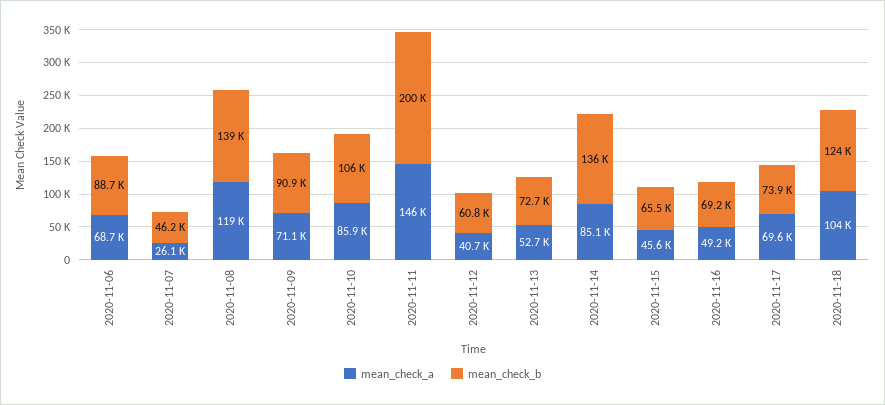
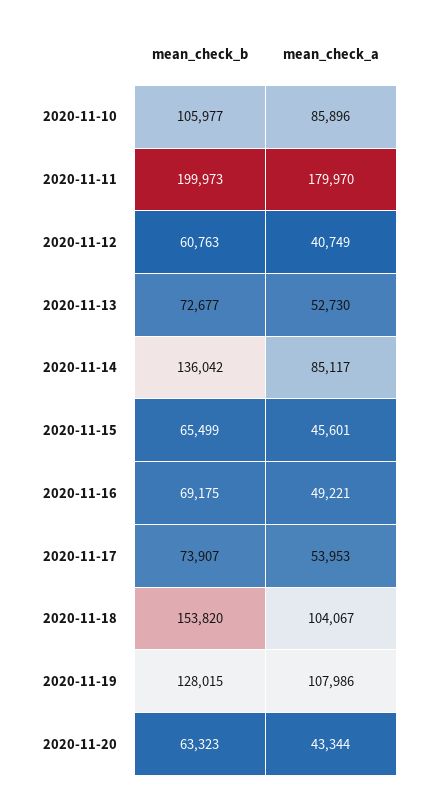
mean_check_a, 2020-11-06: 68700 -> none
mean_check_b, 2020-11-06: 88700 -> none
mean_check_a, 2020-11-07: 26100 -> none
mean_check_b, 2020-11-07: 46200 -> none
mean_check_a, 2020-11-08: 119000 -> none
mean_check_b, 2020-11-08: 139000 -> none
mean_check_a, 2020-11-09: 71100 -> none
mean_check_b, 2020-11-09: 90900 -> none
mean_check_a, 2020-11-11: 146000 -> 179970
mean_check_a, 2020-11-17: 69600 -> 53953
mean_check_b, 2020-11-18: 124000 -> 153820
mean_check_b, 2020-11-19: none -> 128015
mean_check_a, 2020-11-19: none -> 107986
mean_check_b, 2020-11-20: none -> 63323
mean_check_a, 2020-11-20: none -> 43344

